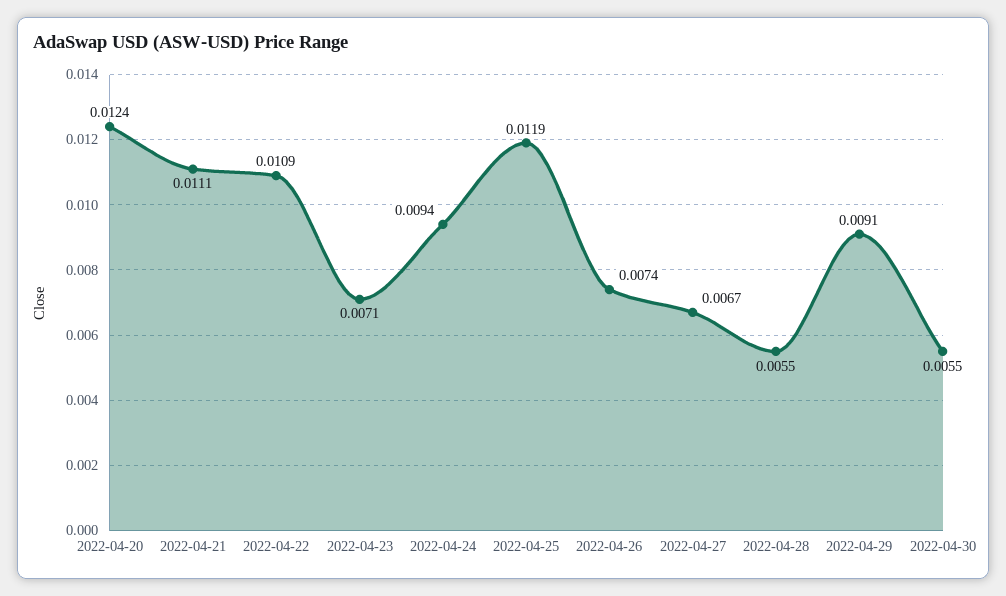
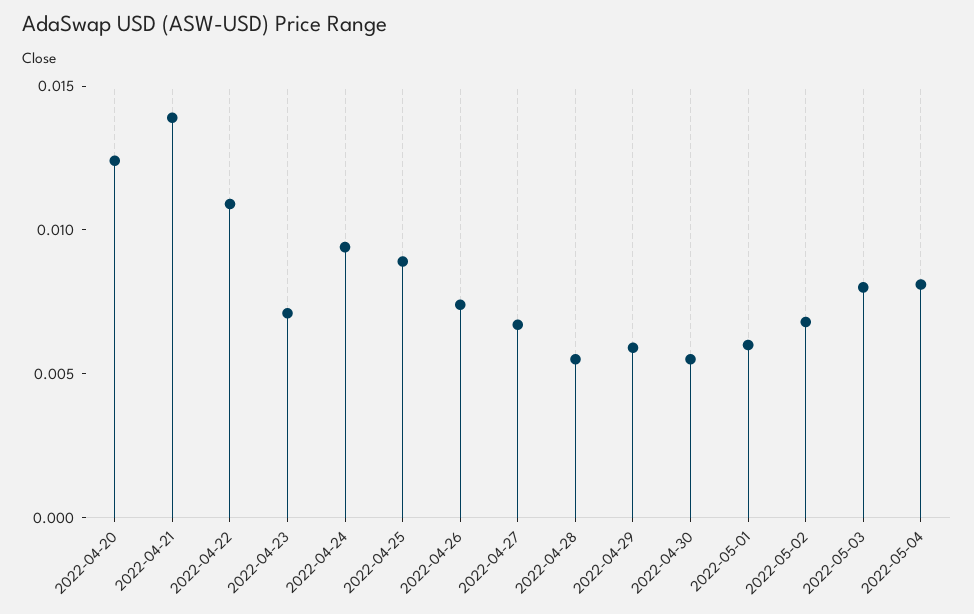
2022-04-21: 0.0111 -> 0.014
2022-04-25: 0.0119 -> 0.009
2022-04-29: 0.0091 -> 0.006
2022-05-01: none -> 0.006
2022-05-02: none -> 0.007
2022-05-03: none -> 0.008
2022-05-04: none -> 0.008

